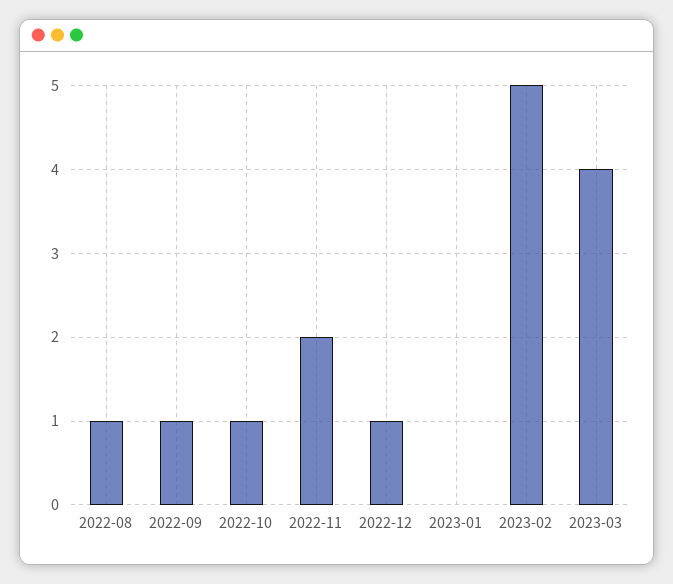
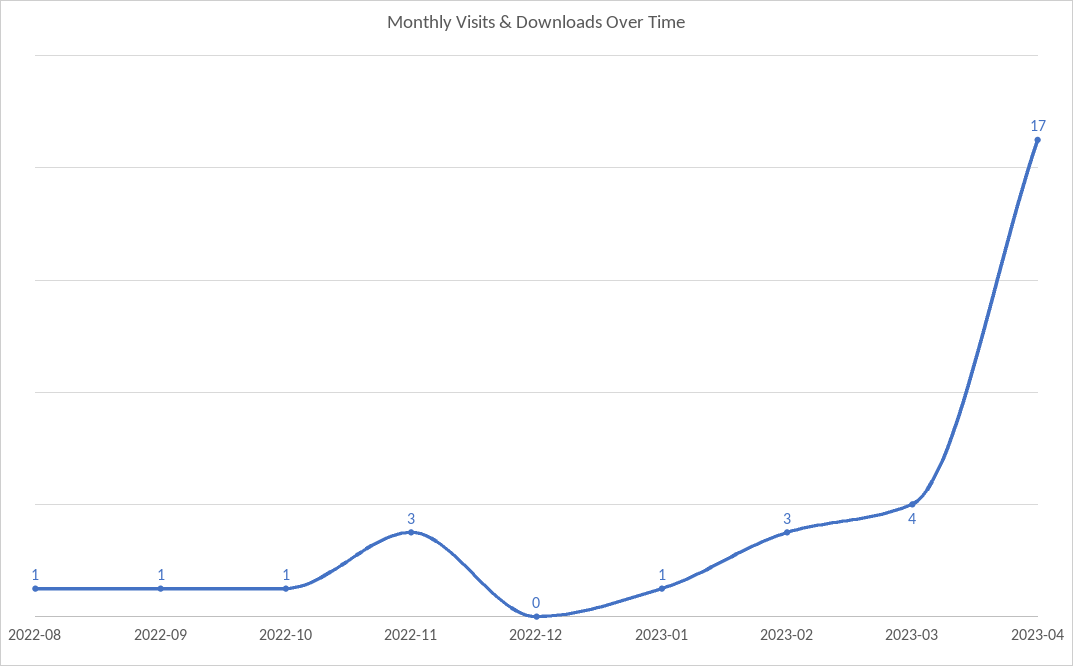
2022-11: 2 -> 3
2022-12: 1 -> 0
2023-01: 0 -> 1
2023-02: 5 -> 3
2023-04: none -> 17

